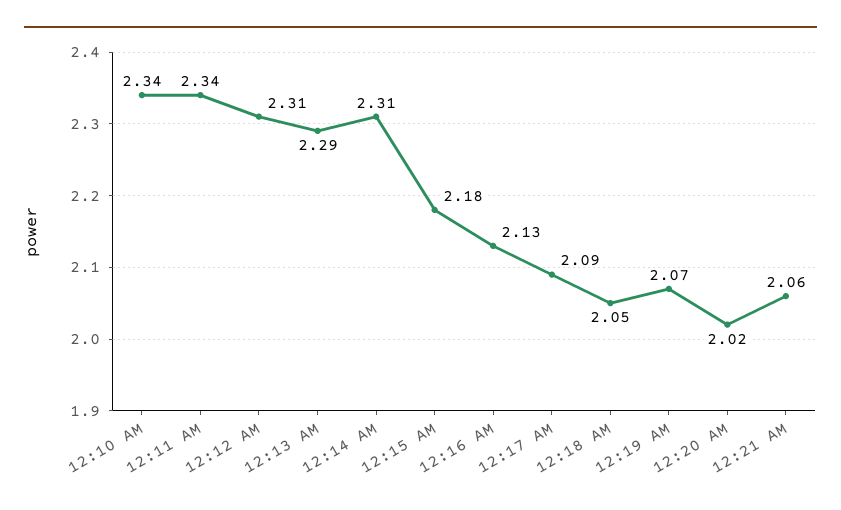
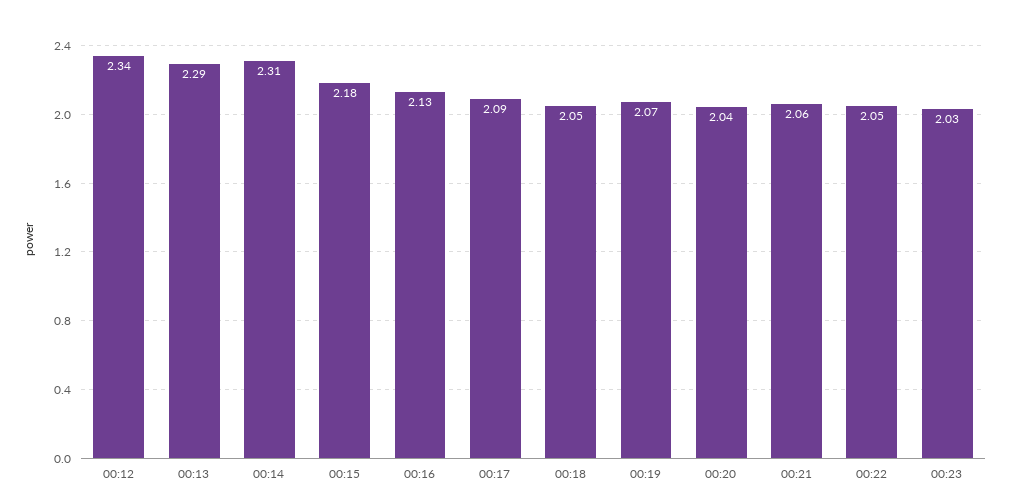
12:10 AM: 2.34 -> none
12:11 AM: 2.34 -> none
12:12 AM: 2.31 -> 2.34
12:20 AM: 2.02 -> 2.04
00:22: none -> 2.05
00:23: none -> 2.03

